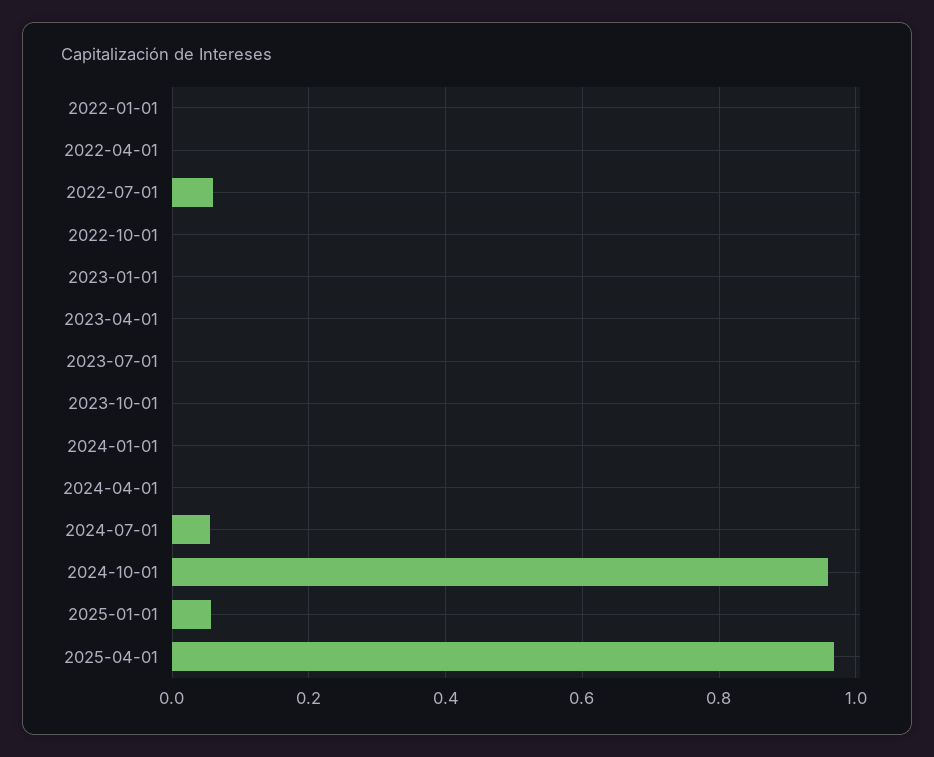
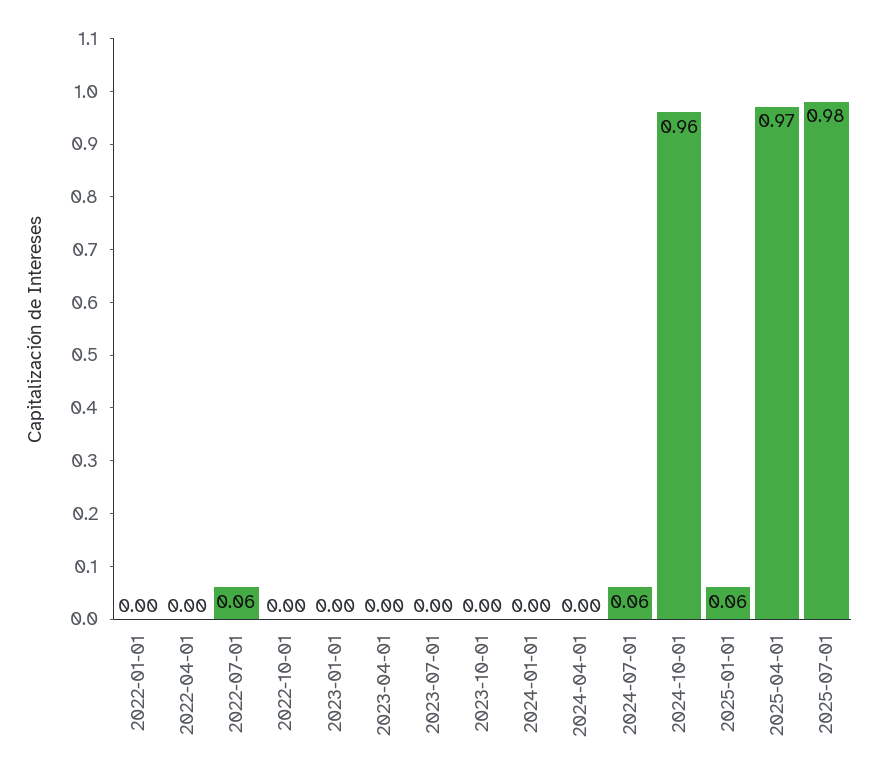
2025-07-01: none -> 0.98

